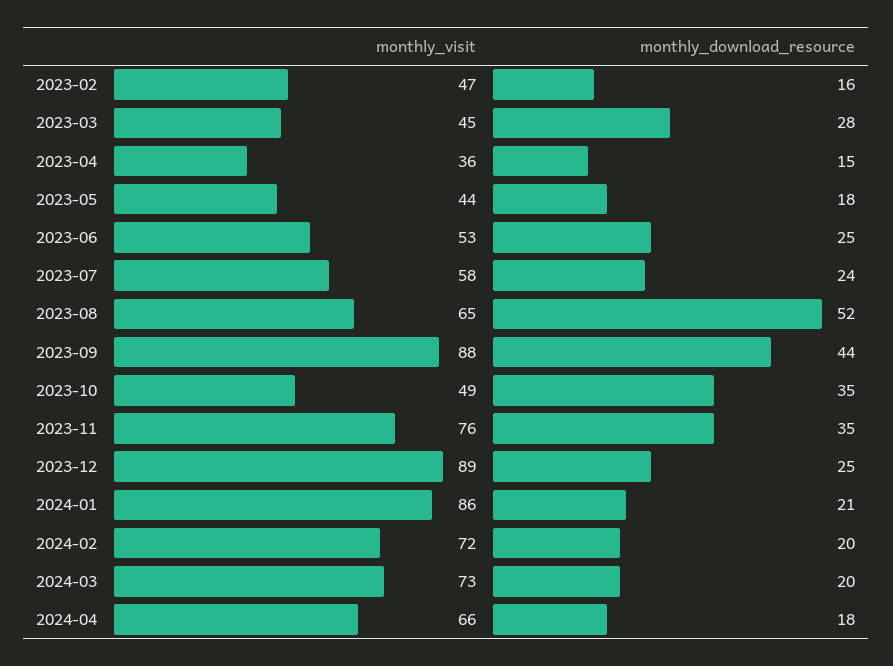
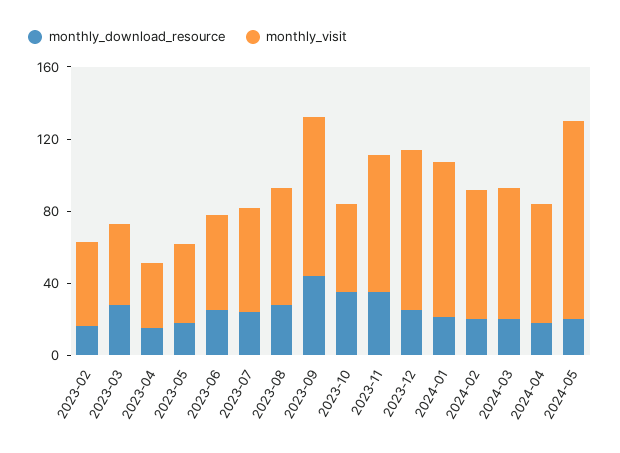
monthly_download_resource, 2023-08: 52 -> 30
monthly_download_resource, 2024-05: none -> 20
monthly_visit, 2024-05: none -> 110

